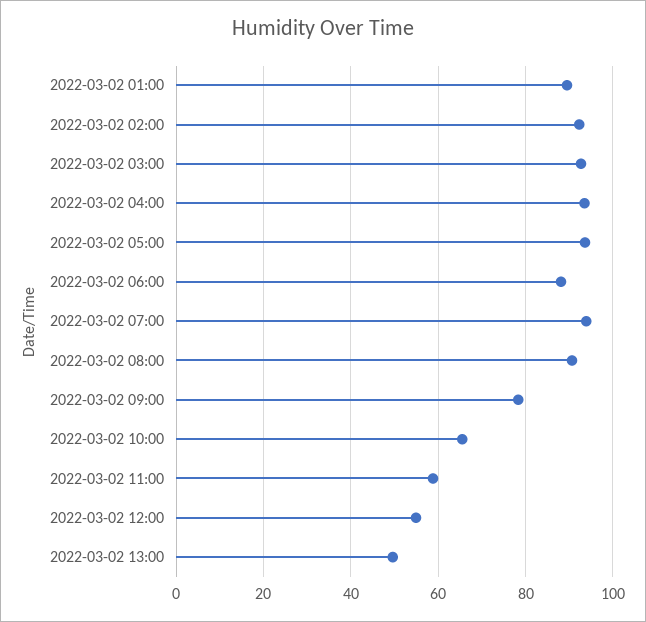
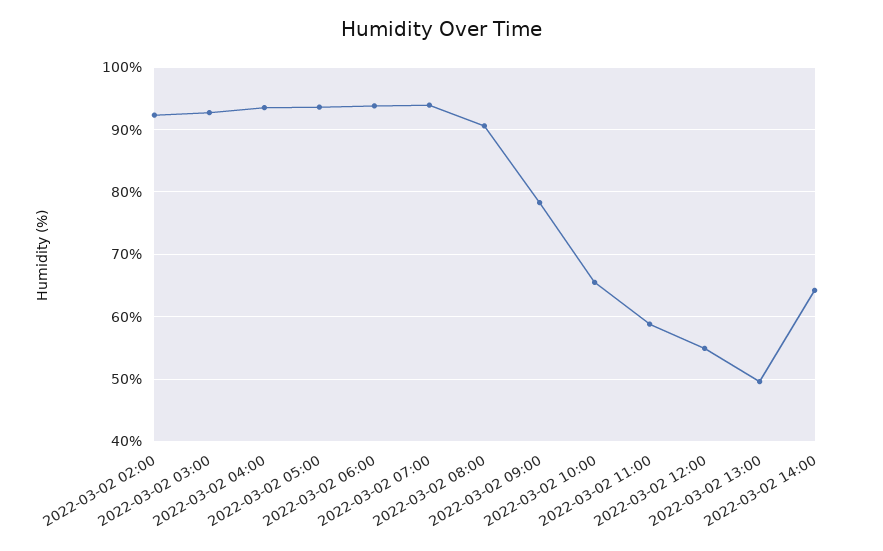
2022-03-02 01:00: 90 -> none
2022-03-02 06:00: 88 -> 94
2022-03-02 14:00: none -> 64

